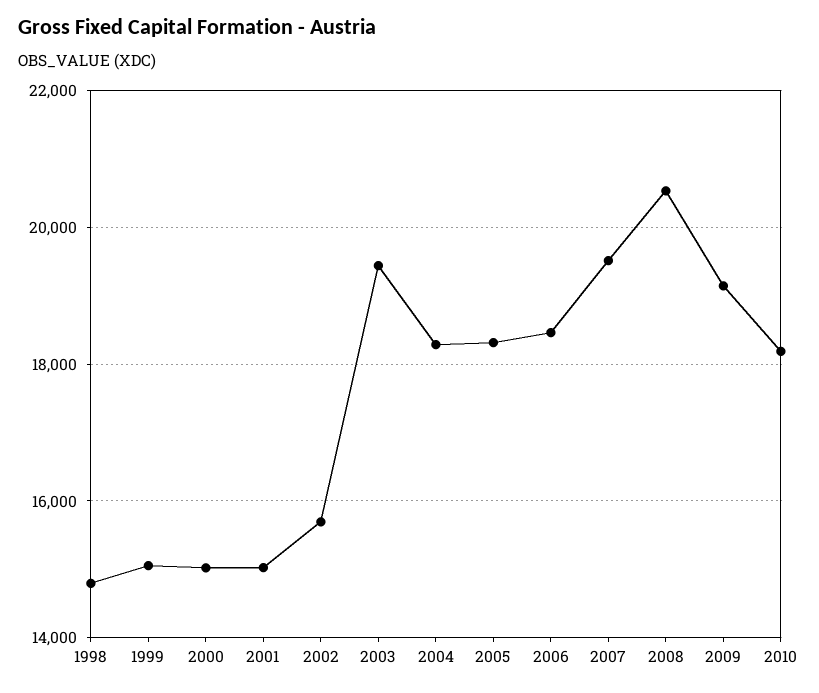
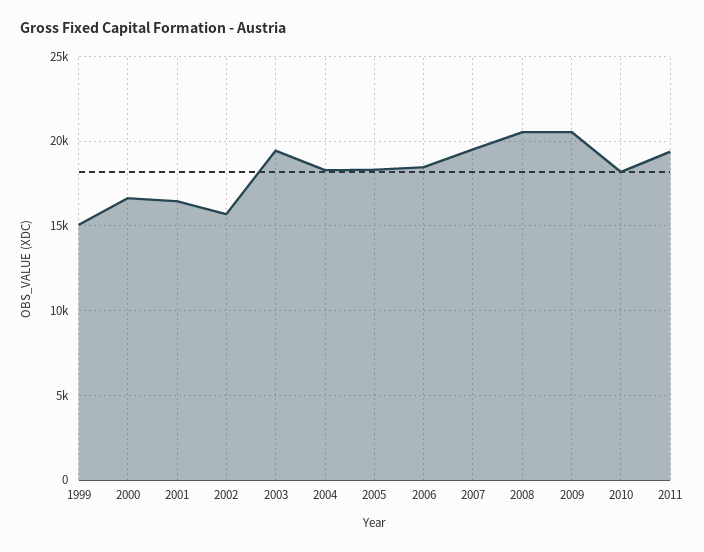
1998: 14800 -> none
2000: 15000 -> 16500
2001: 15000 -> 16500
2009: 19200 -> 20500
2011: none -> 19500

